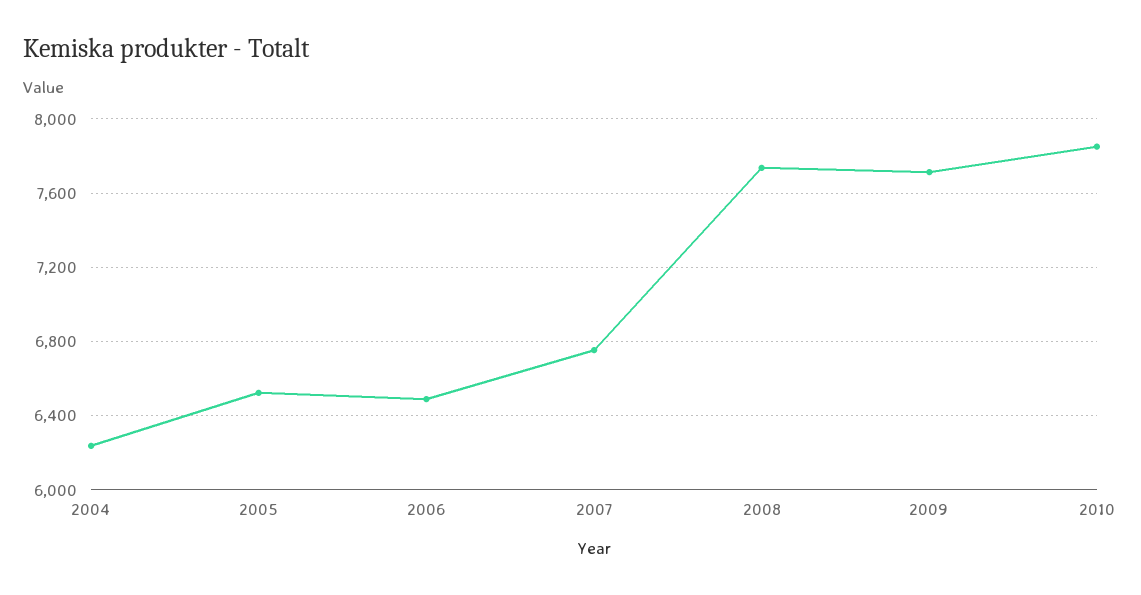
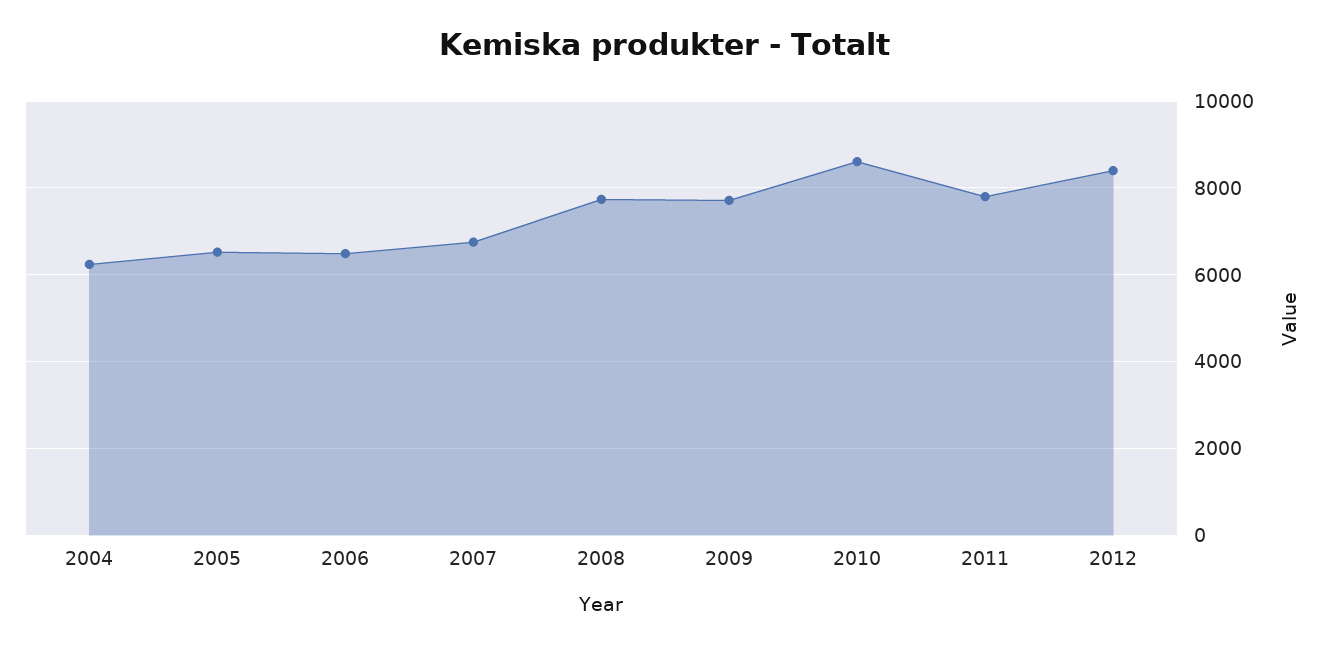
2010: 7850 -> 8600
2011: none -> 7800
2012: none -> 8400

